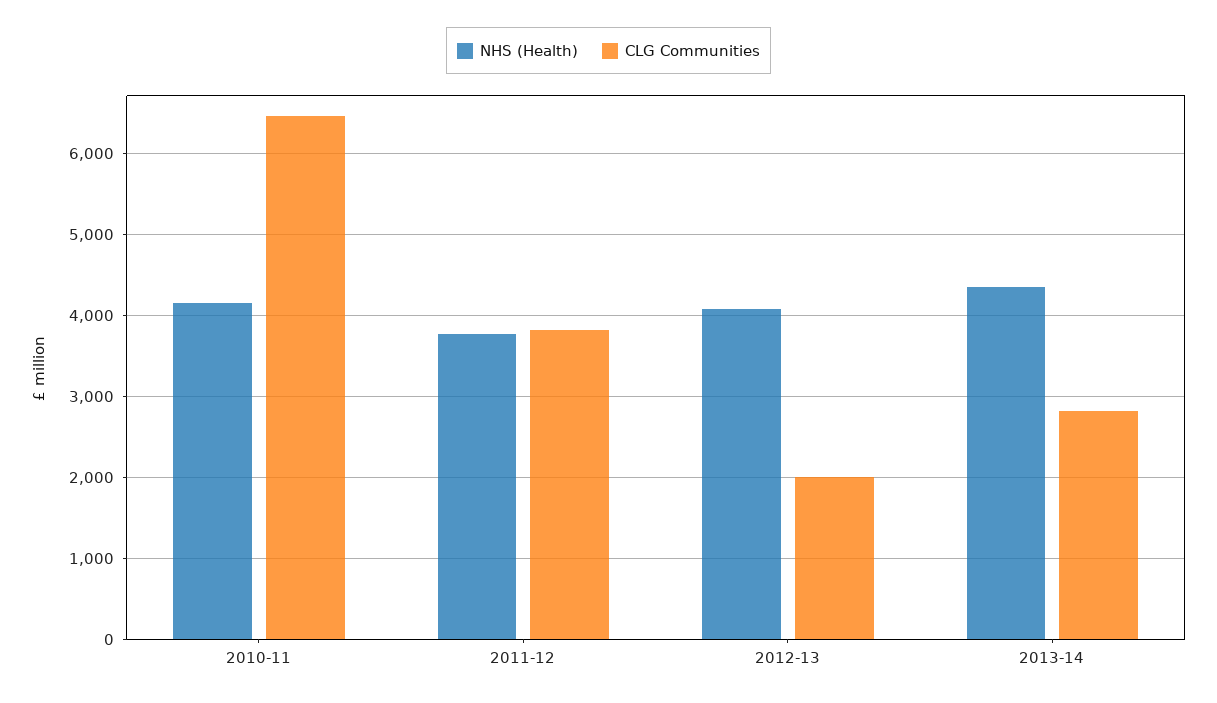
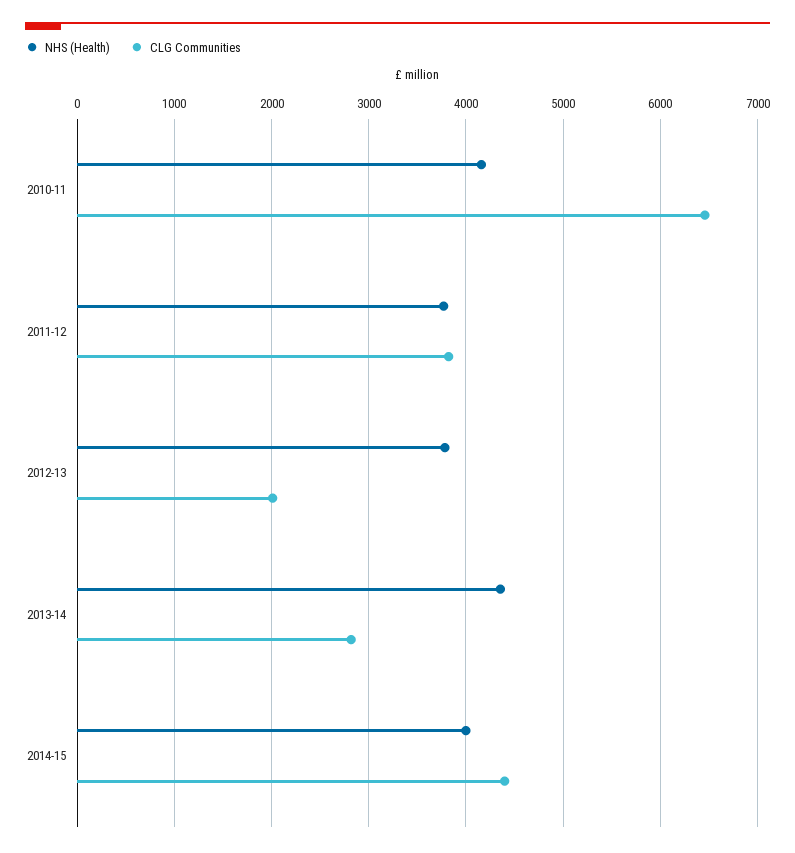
NHS (Health), 2012-13: 4100 -> 3800
NHS (Health), 2014-15: none -> 4000
CLG Communities, 2014-15: none -> 4400

